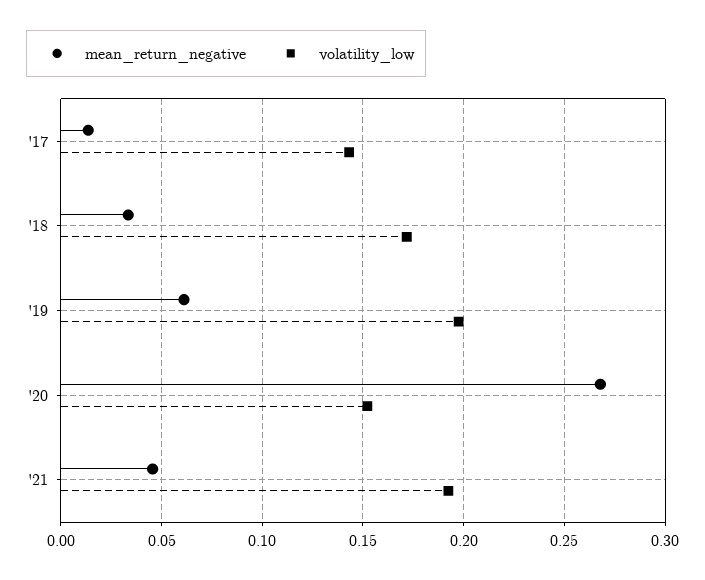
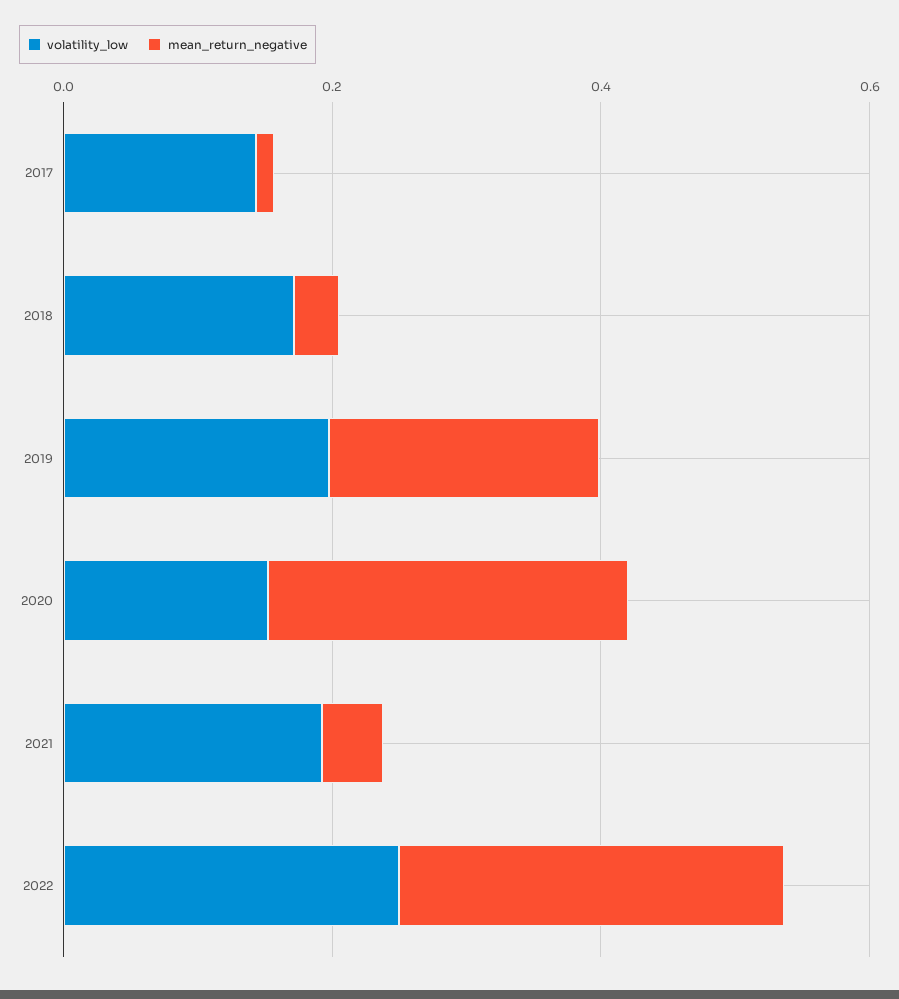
mean_return_negative, '19: 0.06 -> 0.2
volatility_low, 2022: none -> 0.25
mean_return_negative, 2022: none -> 0.3

